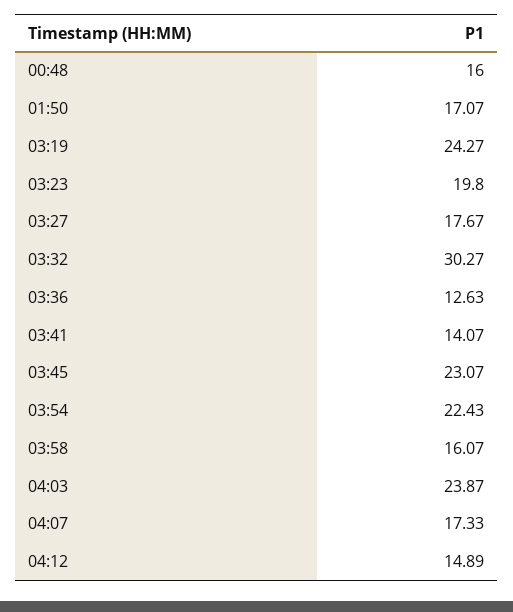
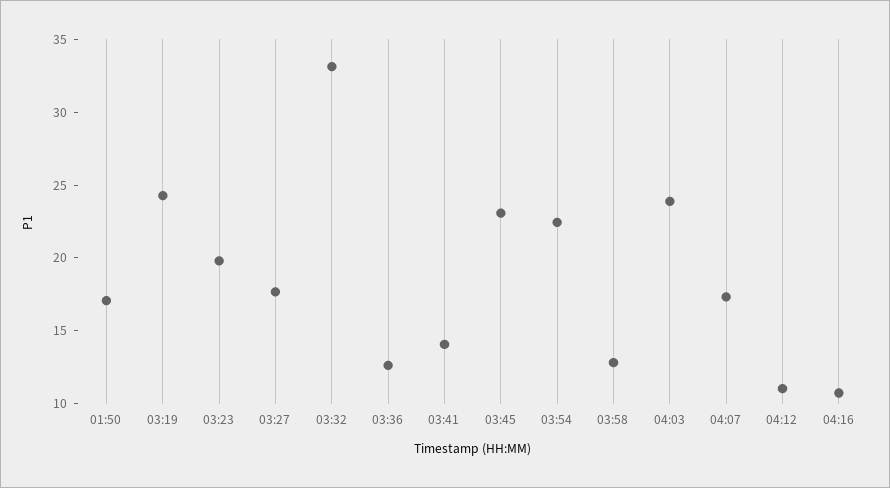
00:48: 16 -> none
03:32: 30.27 -> 33
03:58: 16.07 -> 13
04:12: 14.89 -> 11
04:16: none -> 11

